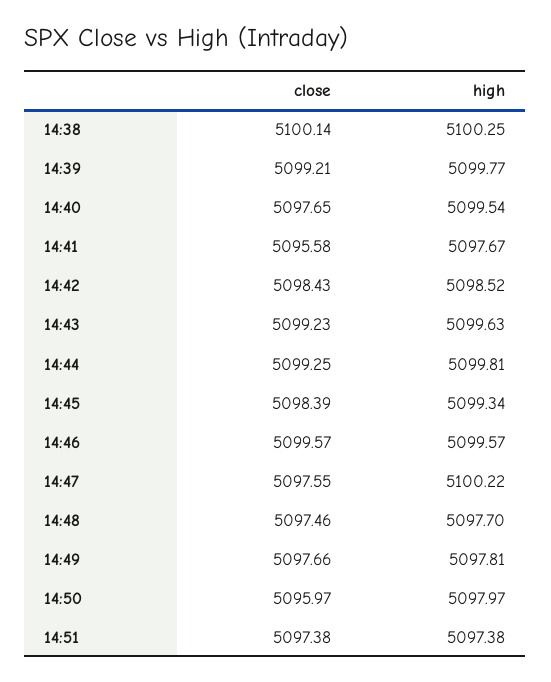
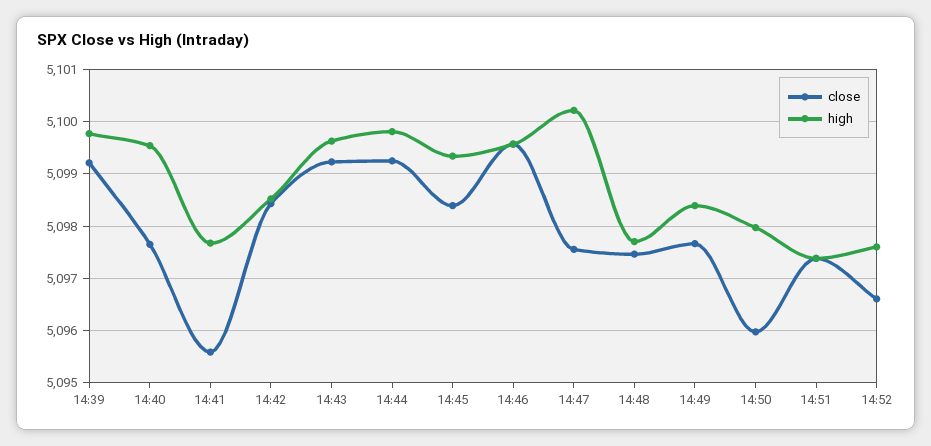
close, 14:38: 5100.14 -> none
high, 14:38: 5100.25 -> none
high, 14:49: 5097.81 -> 5098.4
close, 14:52: none -> 5096.6
high, 14:52: none -> 5097.6

